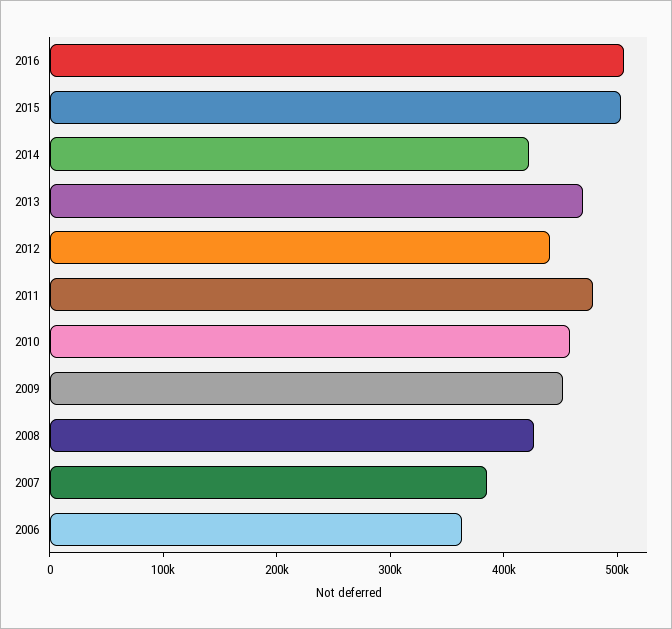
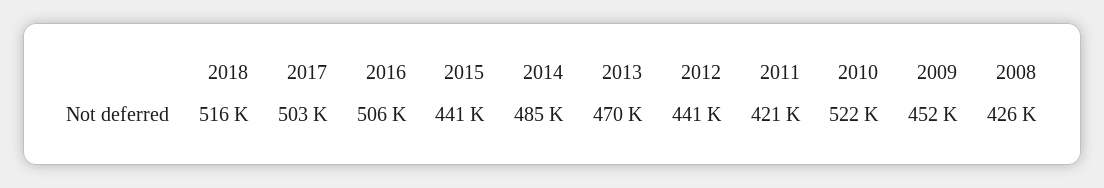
2015: 500000 -> 441000
2014: 420000 -> 485000
2011: 480000 -> 421000
2010: 460000 -> 522000
2007: 380000 -> none
2006: 360000 -> none
2018: none -> 516000
2017: none -> 503000

